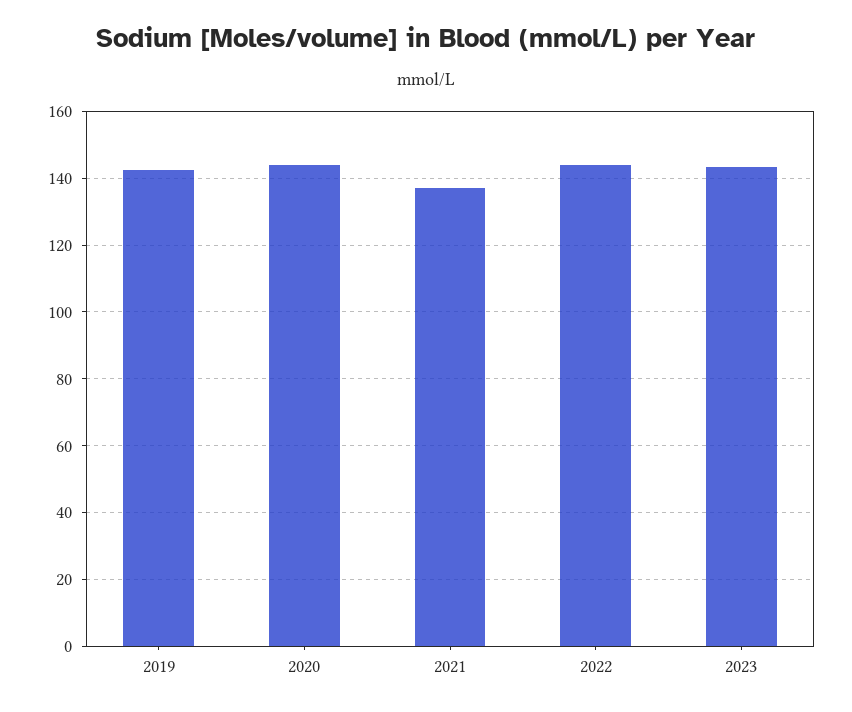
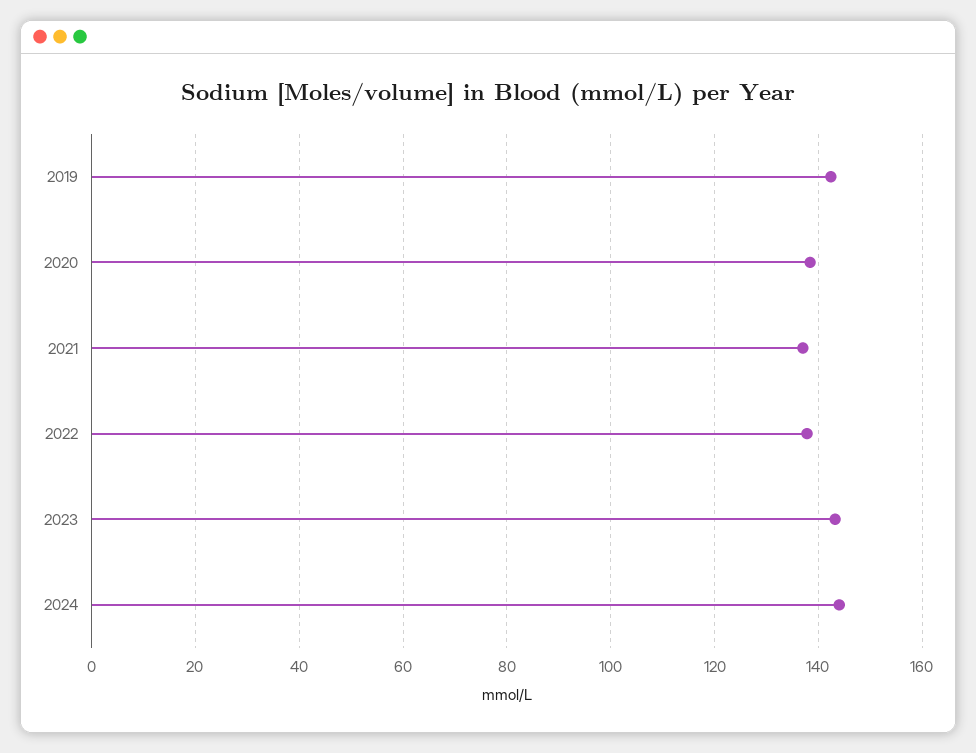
2020: 144 -> 138
2022: 144 -> 138
2024: none -> 144

